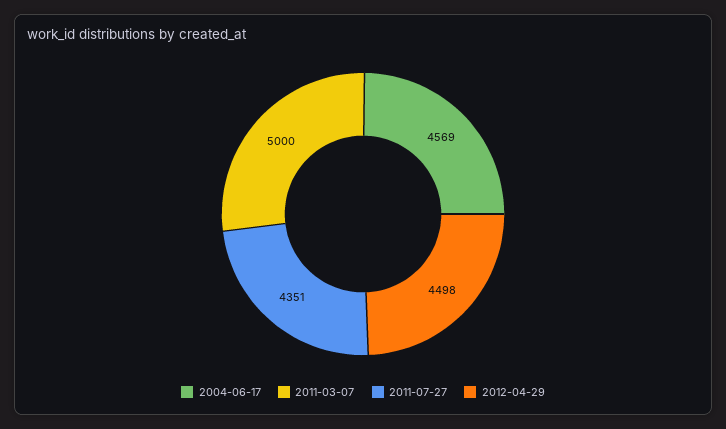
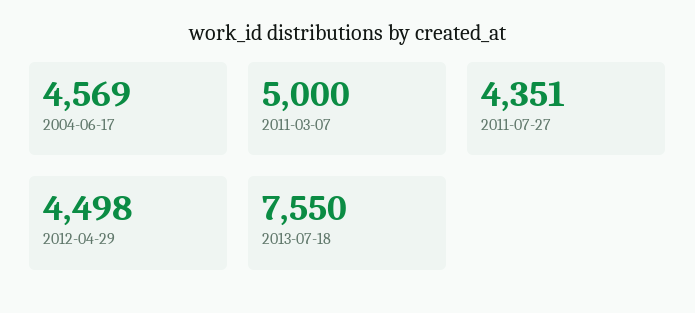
2013-07-18: none -> 7550

